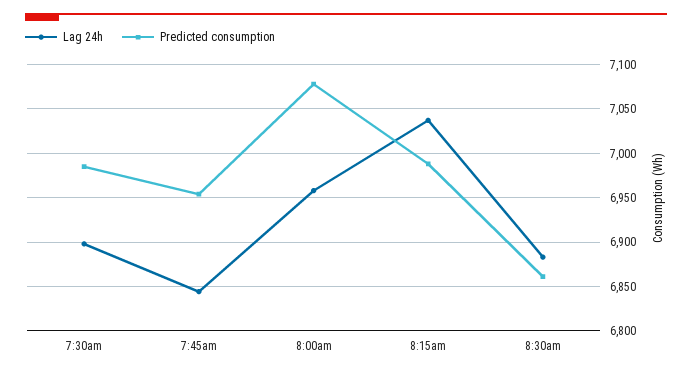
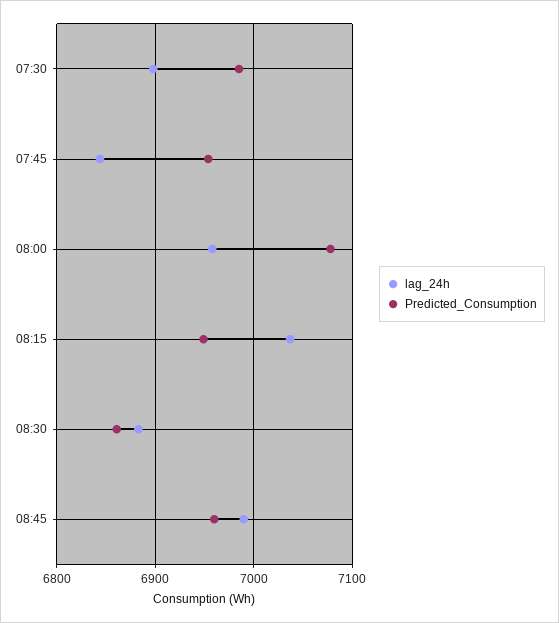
Predicted consumption, 8:15am: 6990 -> 6950
Lag 24h, 08:45: none -> 6990
Predicted consumption, 08:45: none -> 6960

